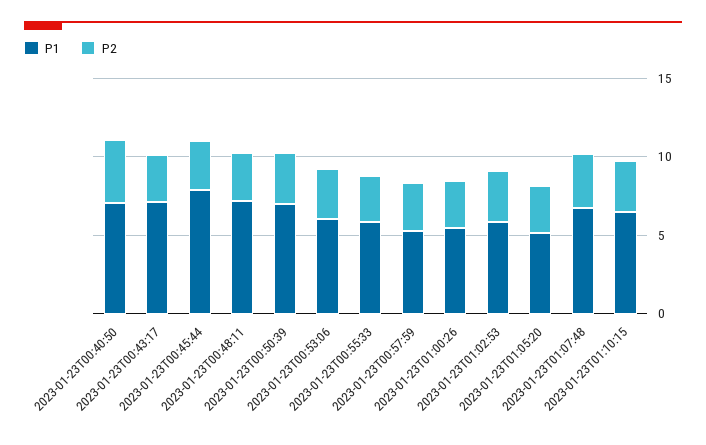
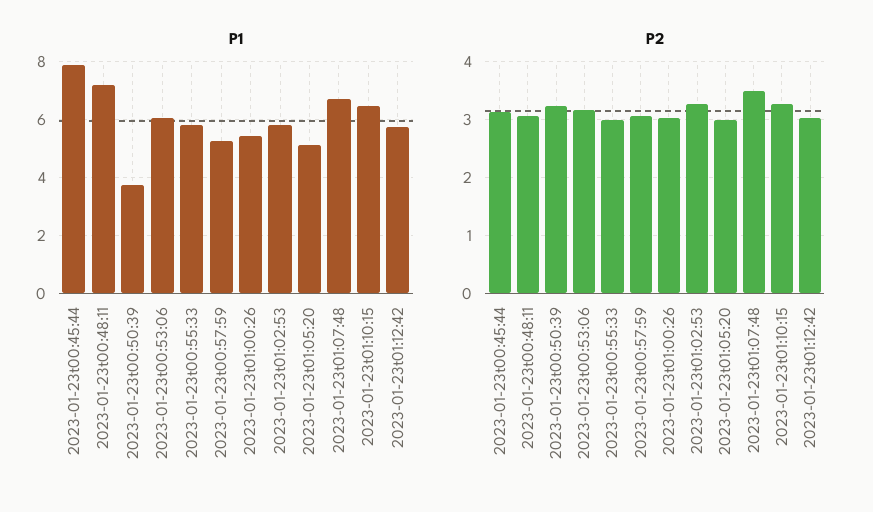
P1, 2023-01-23T00:40:50: 7 -> none
P2, 2023-01-23T00:40:50: 4 -> none
P1, 2023-01-23T00:43:17: 7 -> none
P2, 2023-01-23T00:43:17: 3 -> none
P1, 2023-01-23T00:50:39: 7 -> 3.75
P1, 2023-01-23t01:12:42: none -> 5.75
P2, 2023-01-23t01:12:42: none -> 3

